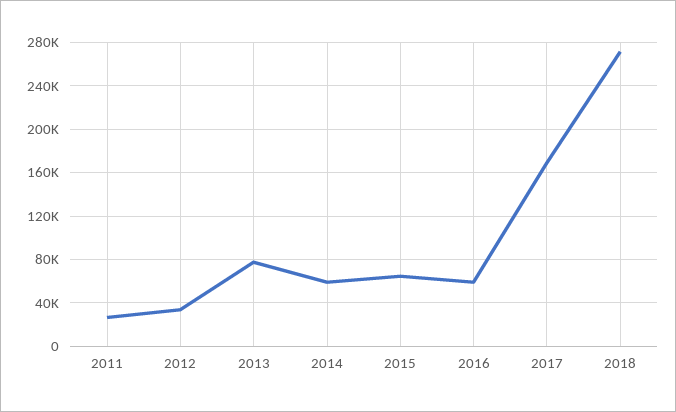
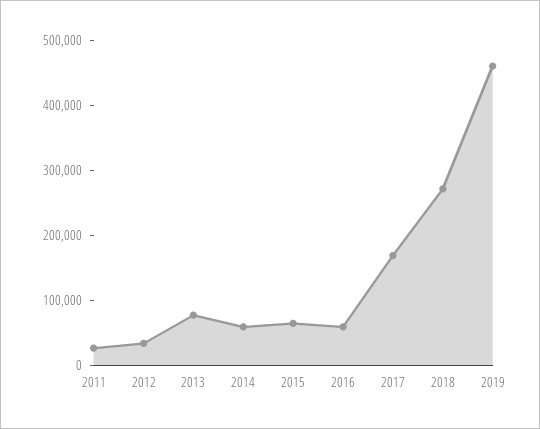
2019: none -> 460000

